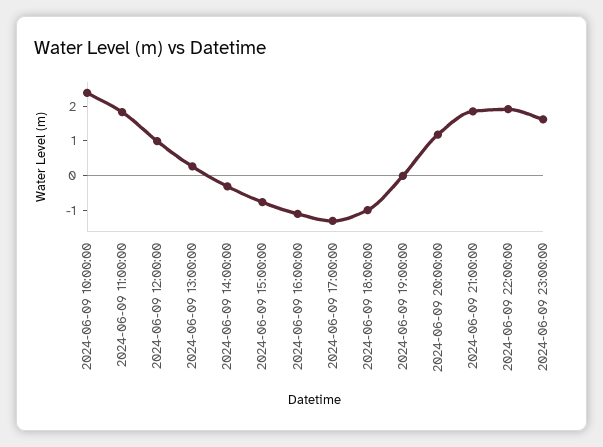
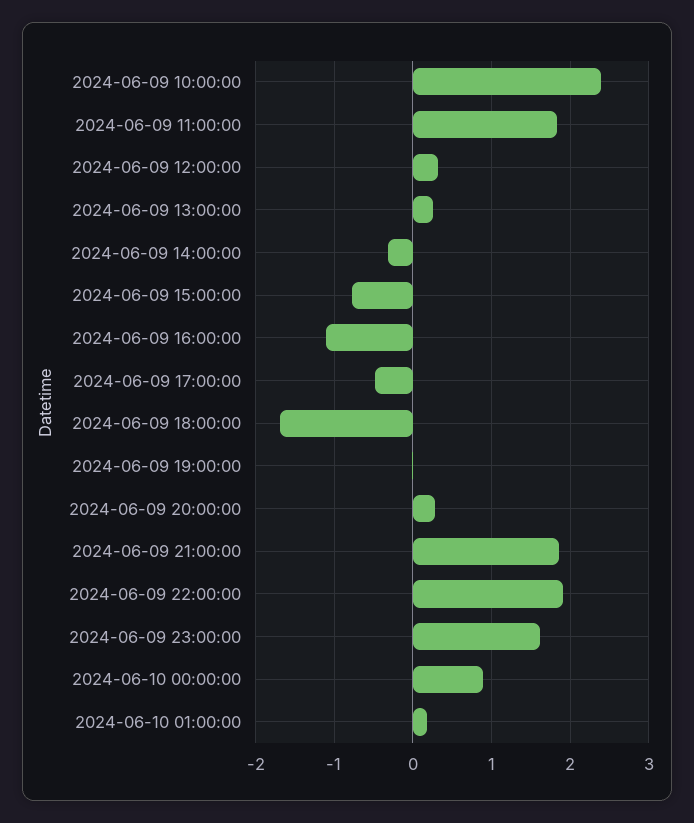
2024-06-09 12:00:00: 1 -> 0.3
2024-06-09 17:00:00: -1.25 -> -0.5
2024-06-09 18:00:00: -1 -> -1.7
2024-06-09 20:00:00: 1.25 -> 0.3
2024-06-10 00:00:00: none -> 0.9
2024-06-10 01:00:00: none -> 0.2

